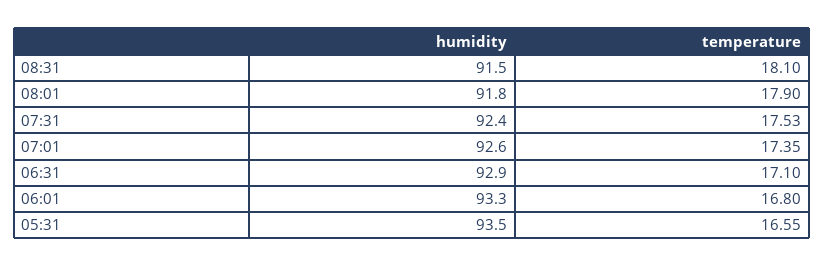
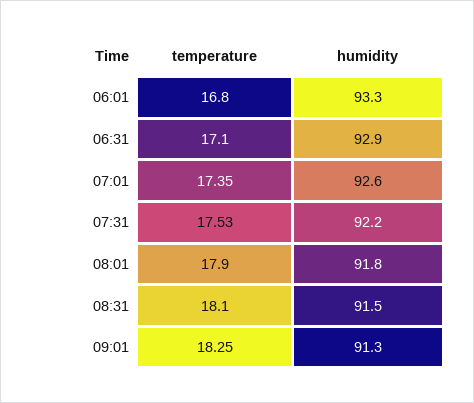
humidity, 07:31: 92.4 -> 92.2
humidity, 05:31: 93.5 -> none
temperature, 05:31: 16.55 -> none
temperature, 09:01: none -> 18.25
humidity, 09:01: none -> 91.3

